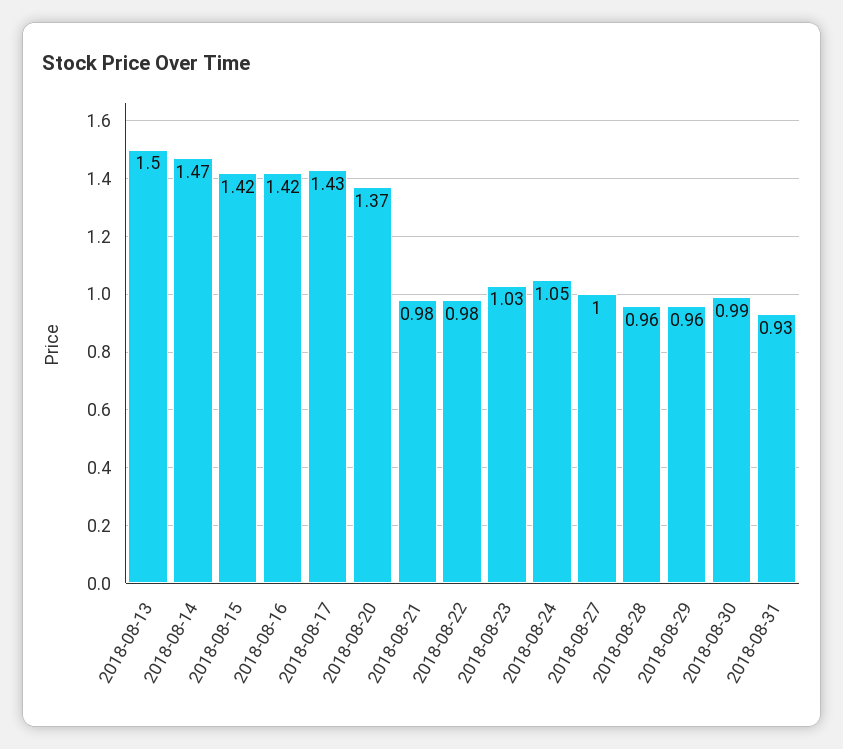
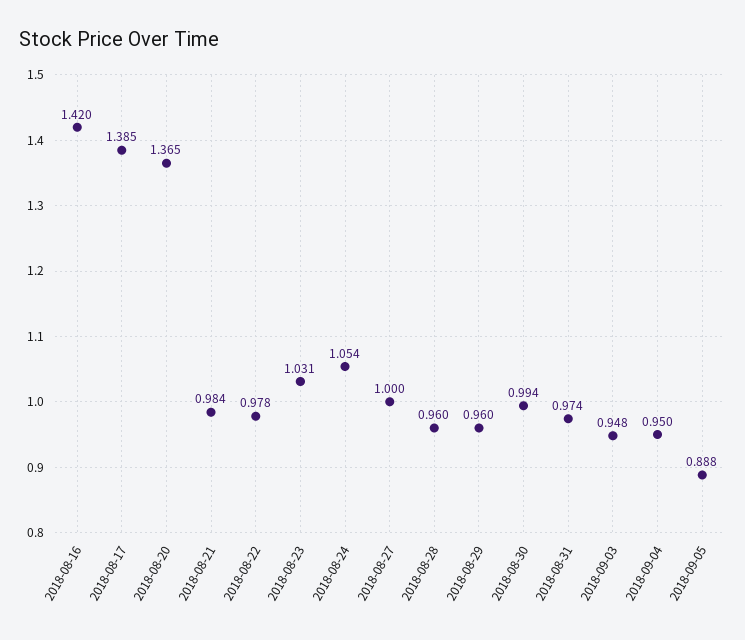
2018-08-13: 1.5 -> none
2018-08-14: 1.47 -> none
2018-08-15: 1.42 -> none
2018-08-17: 1.43 -> 1.385
2018-08-31: 0.93 -> 0.974
2018-09-03: none -> 0.948
2018-09-04: none -> 0.95
2018-09-05: none -> 0.888

